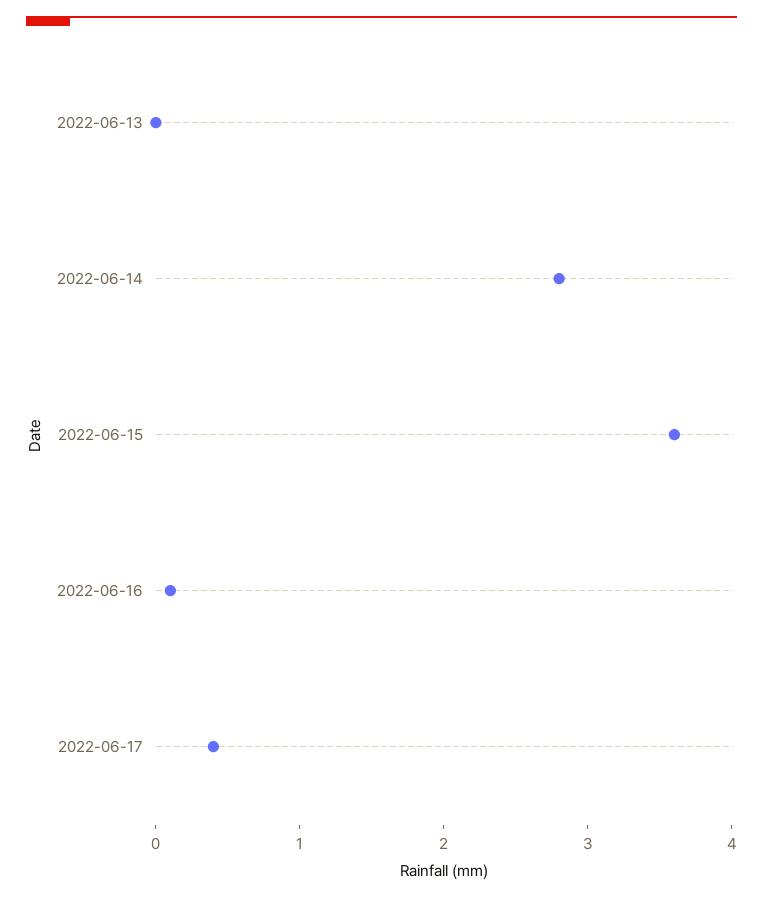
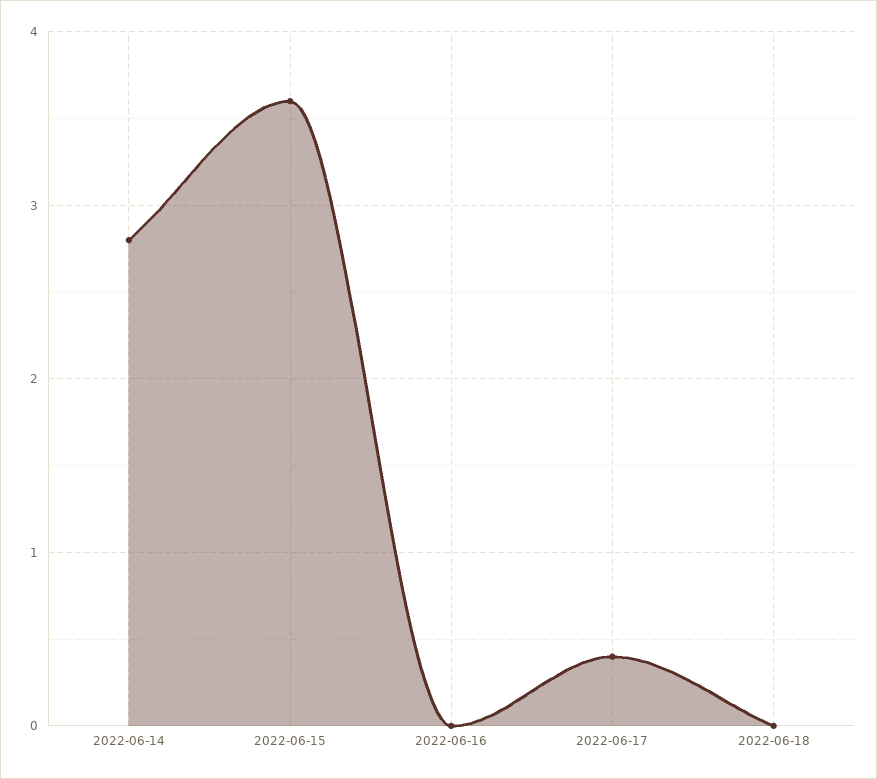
2022-06-13: 0 -> none
2022-06-16: 0.1 -> 0
2022-06-18: none -> 0

